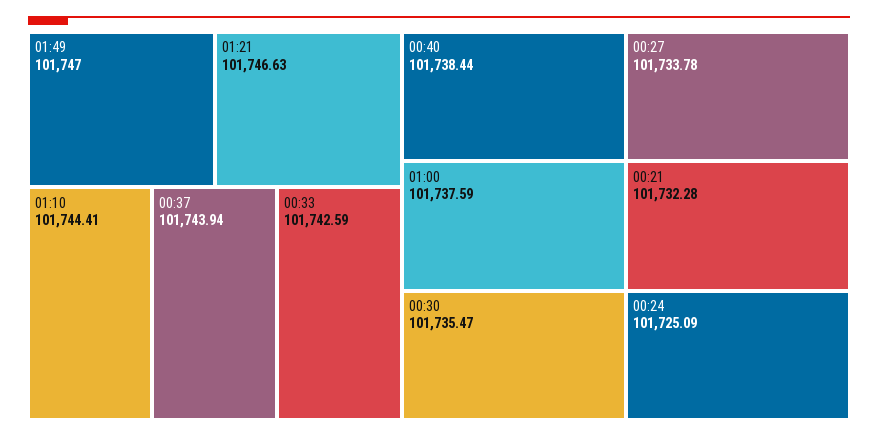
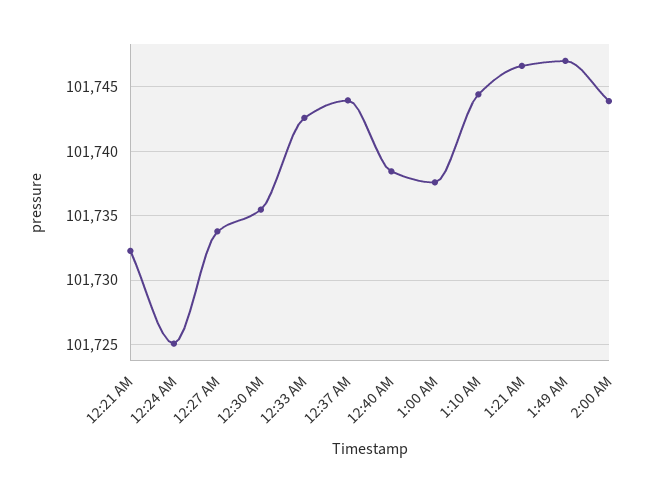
2:00 AM: none -> 101744

